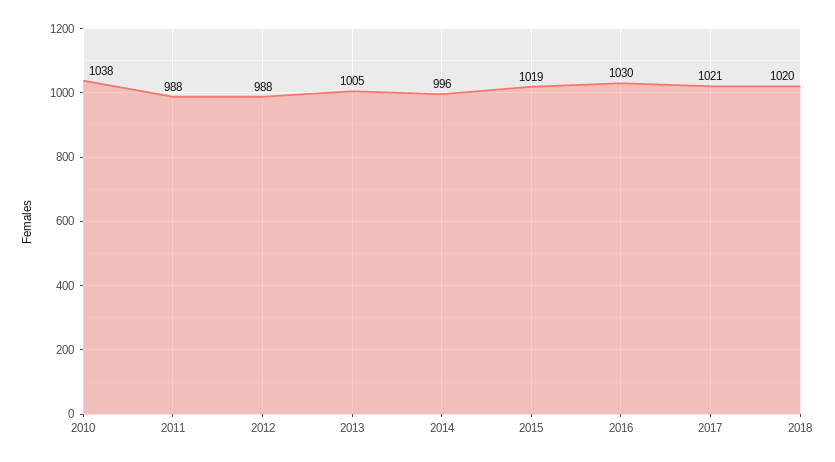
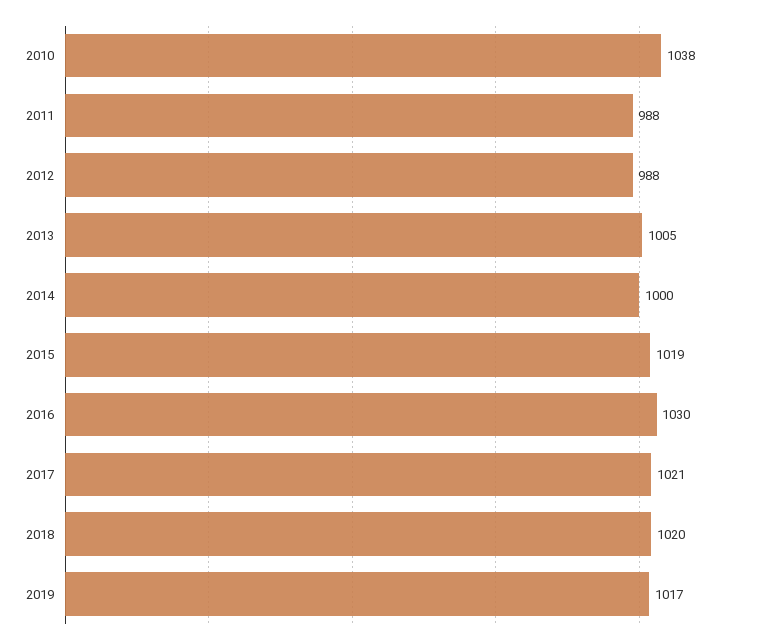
2014: 996 -> 1000
2019: none -> 1017

